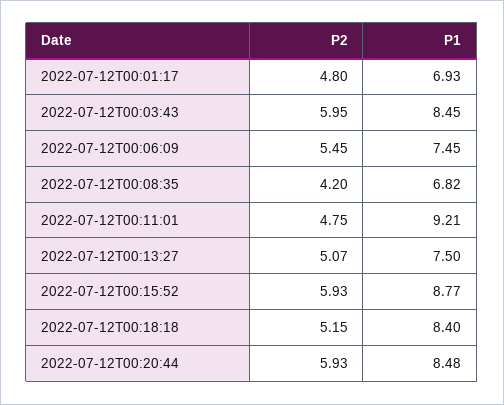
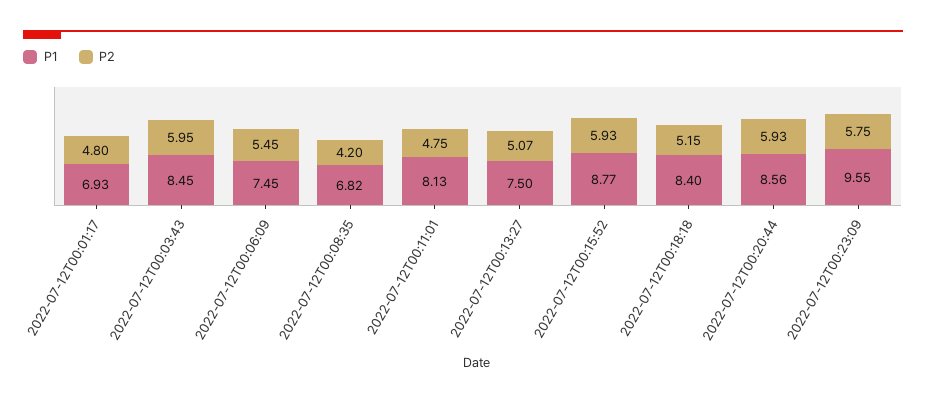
P1, 2022-07-12T00:11:01: 9.21 -> 8.13
P1, 2022-07-12T00:20:44: 8.48 -> 8.56
P1, 2022-07-12T00:23:09: none -> 9.55
P2, 2022-07-12T00:23:09: none -> 5.75

